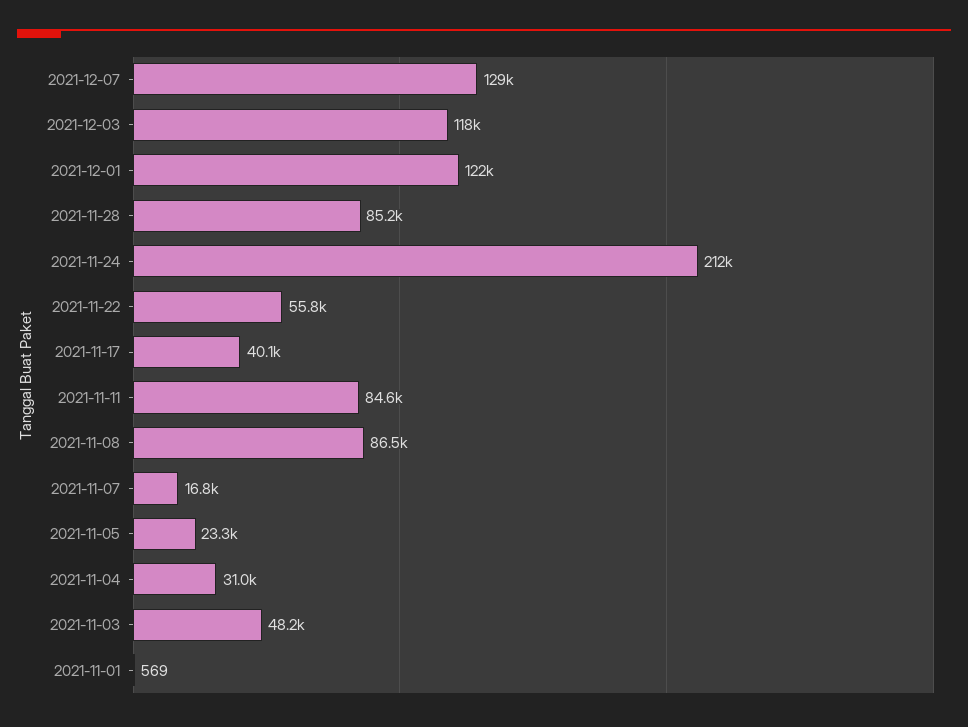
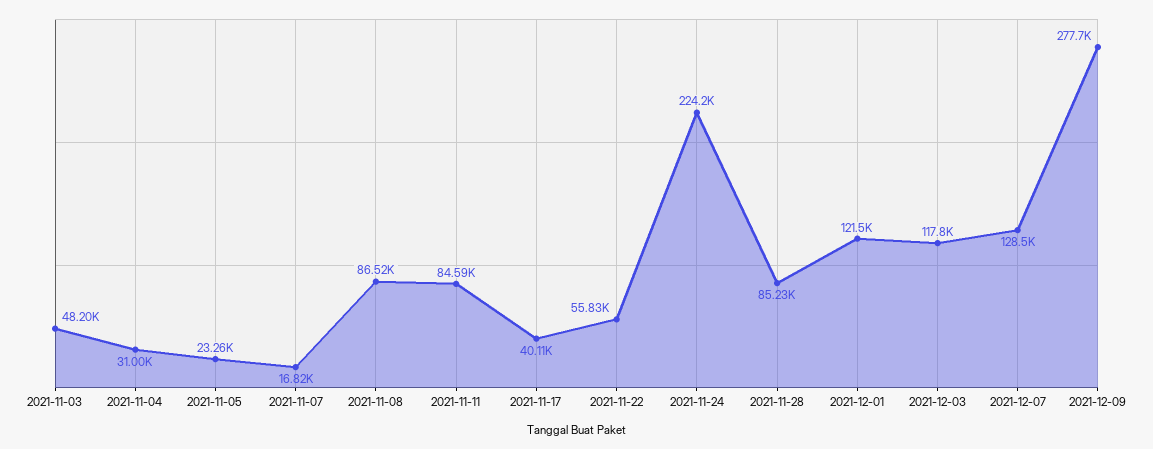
2021-11-24: 212000 -> 224200
2021-11-01: 569 -> none
2021-12-09: none -> 277700

